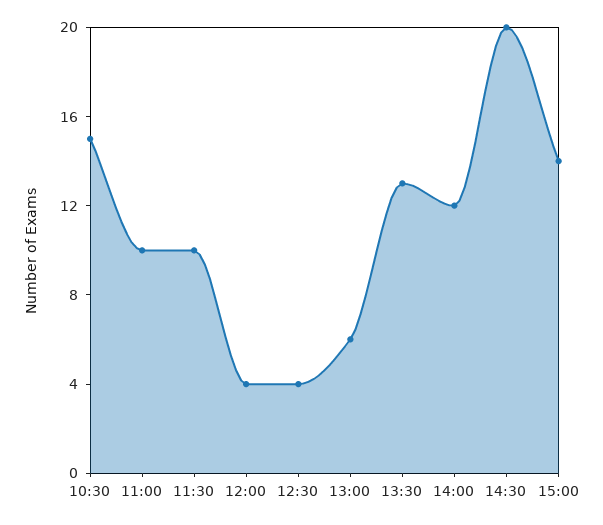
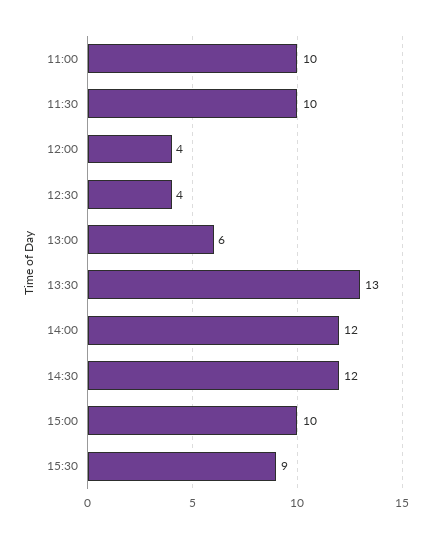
10:30: 15 -> none
14:30: 20 -> 12
15:00: 14 -> 10
15:30: none -> 9

